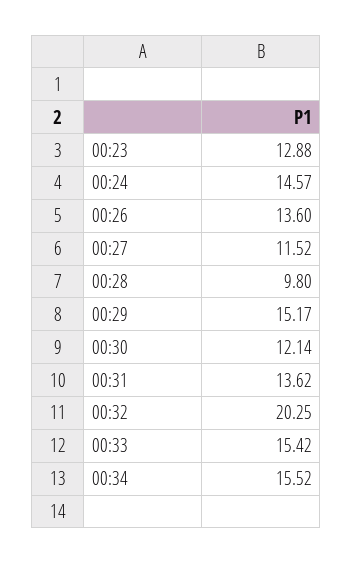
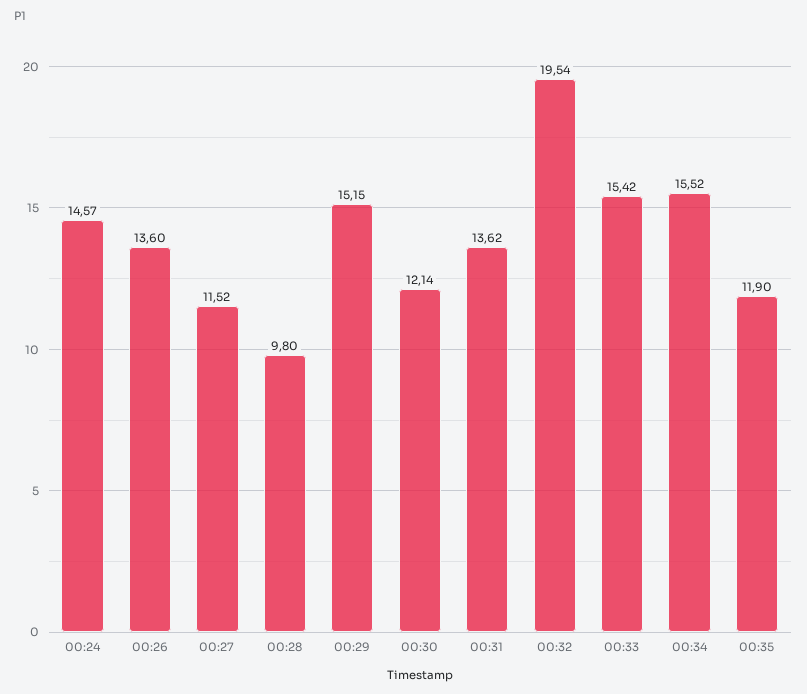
00:23: 12.88 -> none
00:29: 15.17 -> 15.15
00:32: 20.25 -> 19.54
00:35: none -> 11.9

